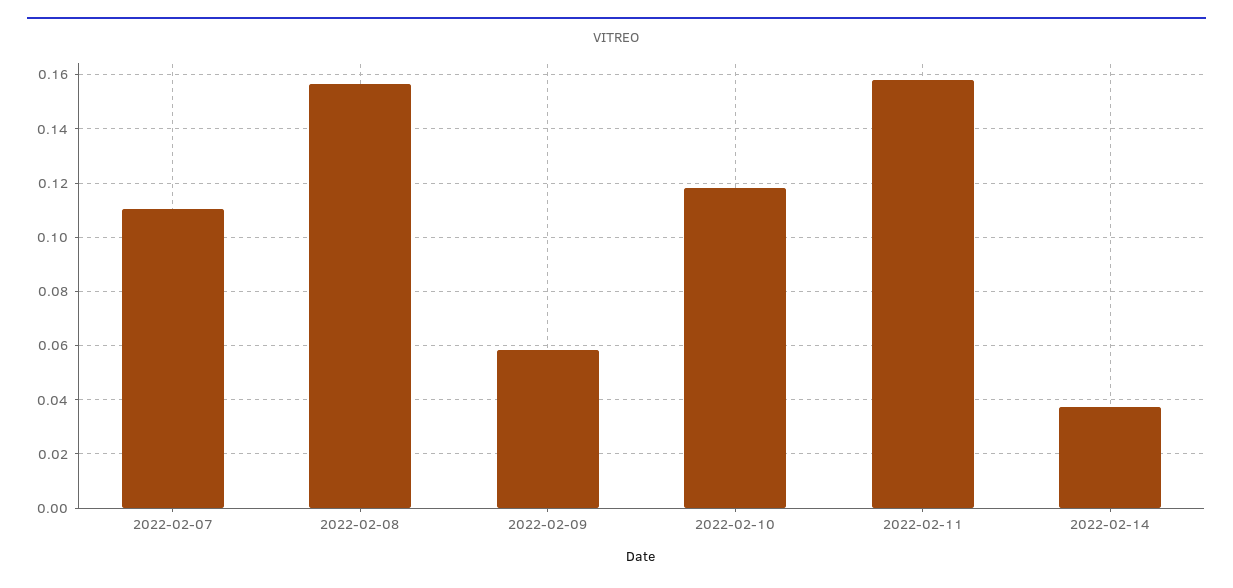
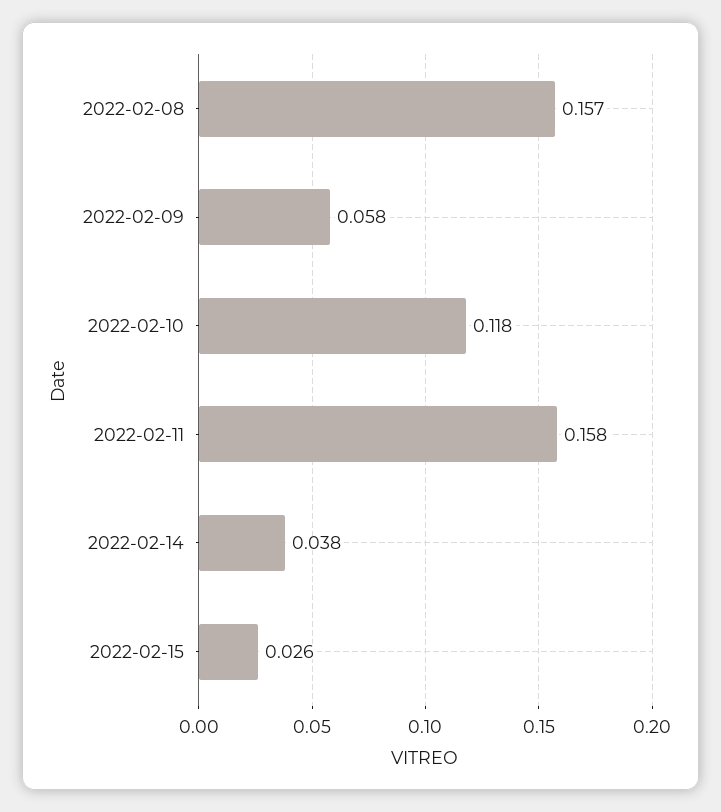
2022-02-07: 0.11 -> none
2022-02-15: none -> 0.026

